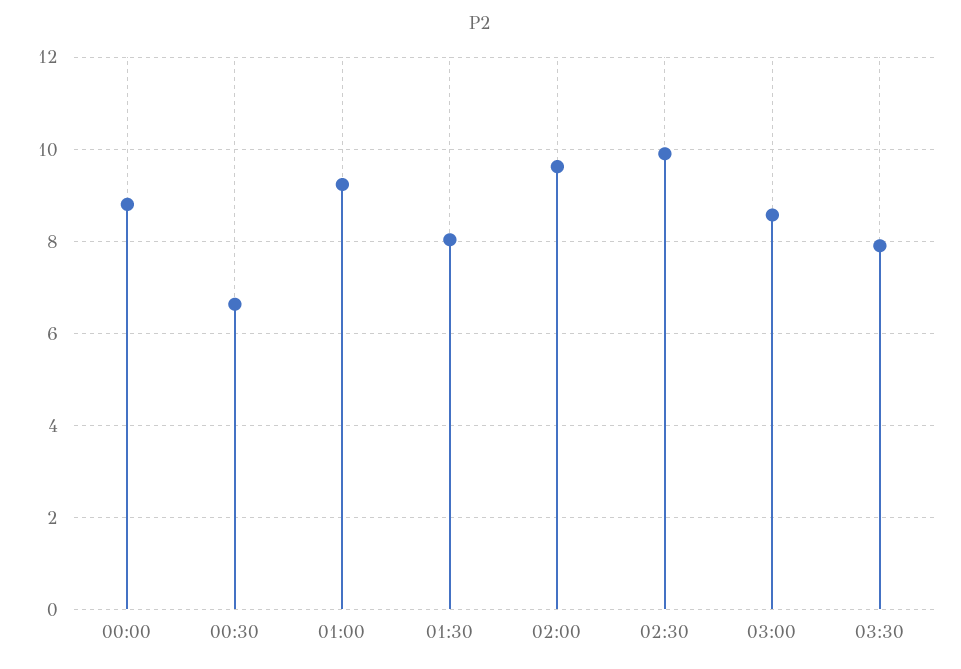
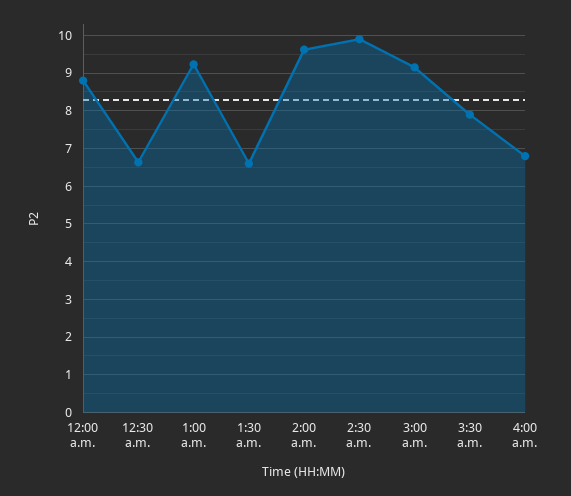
01:30: 8 -> 6.6
03:00: 8.6 -> 9.2
4:00 a.m.: none -> 6.8

